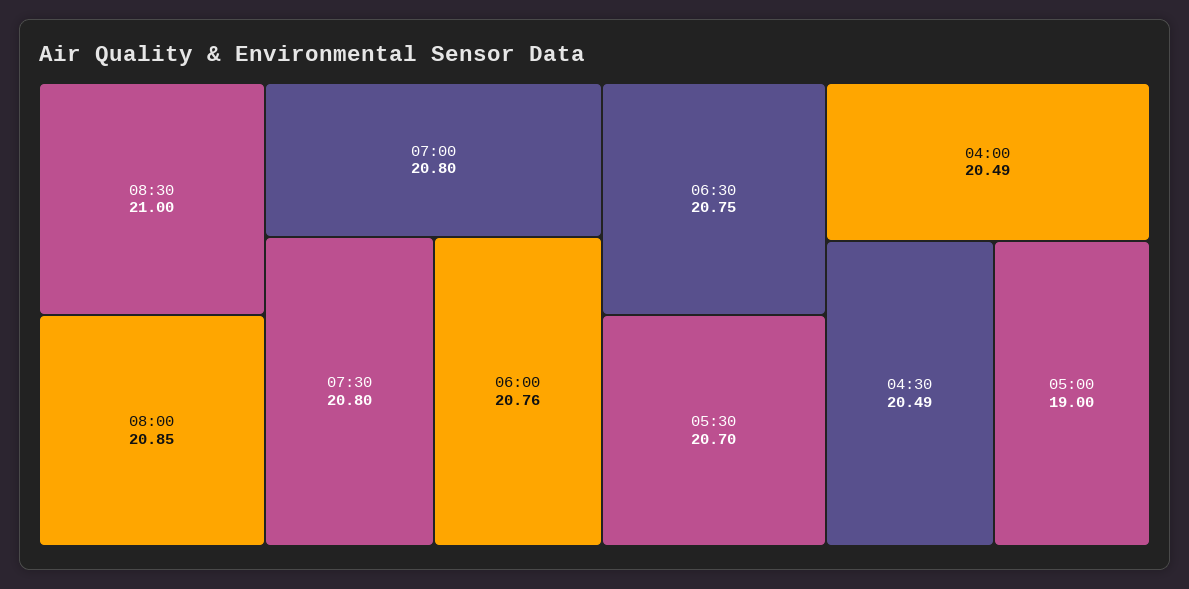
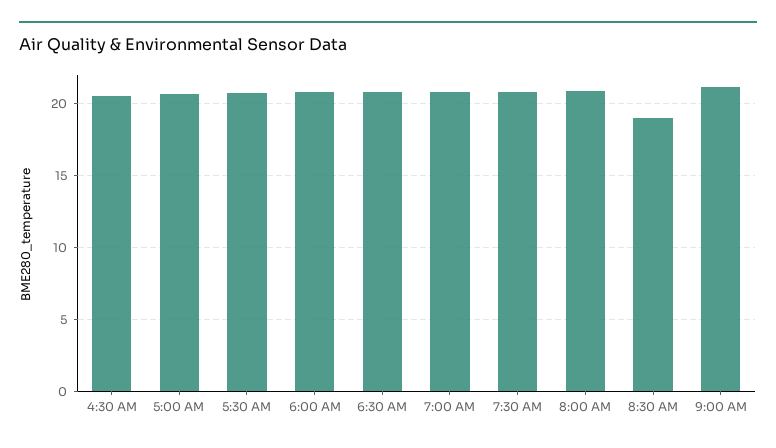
08:30: 21 -> 19
04:00: 20.49 -> none
05:00: 19 -> 20.5
9:00 AM: none -> 21

